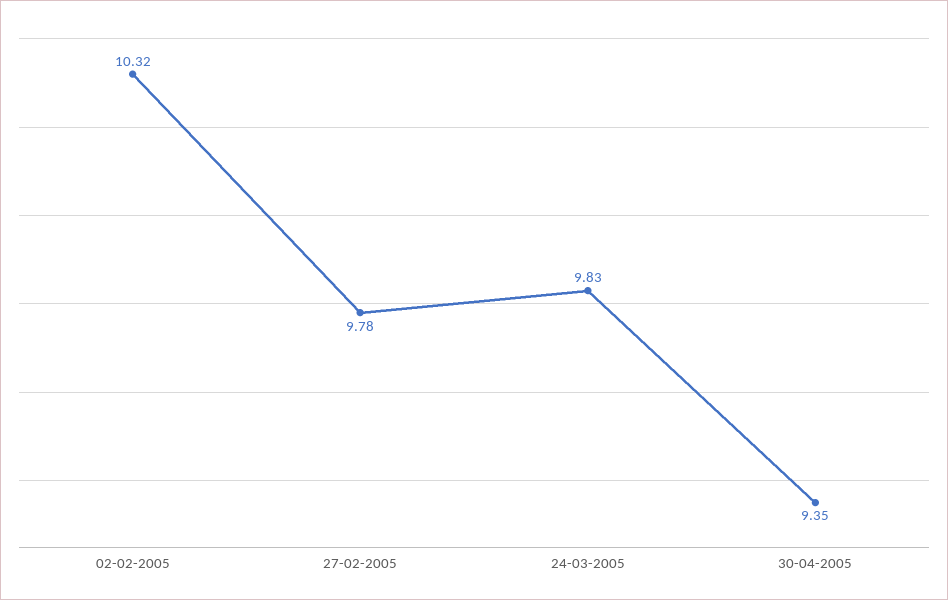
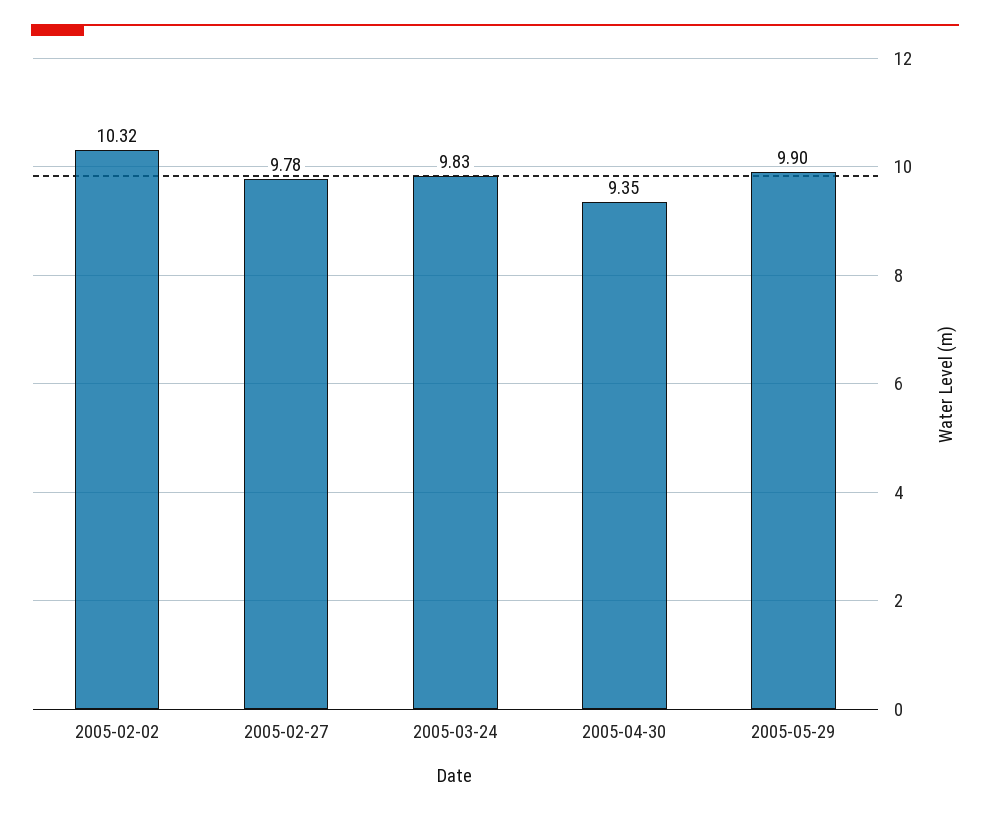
2005-05-29: none -> 9.9

